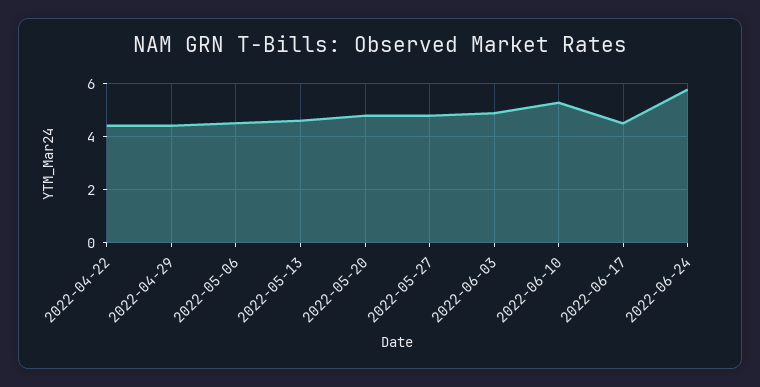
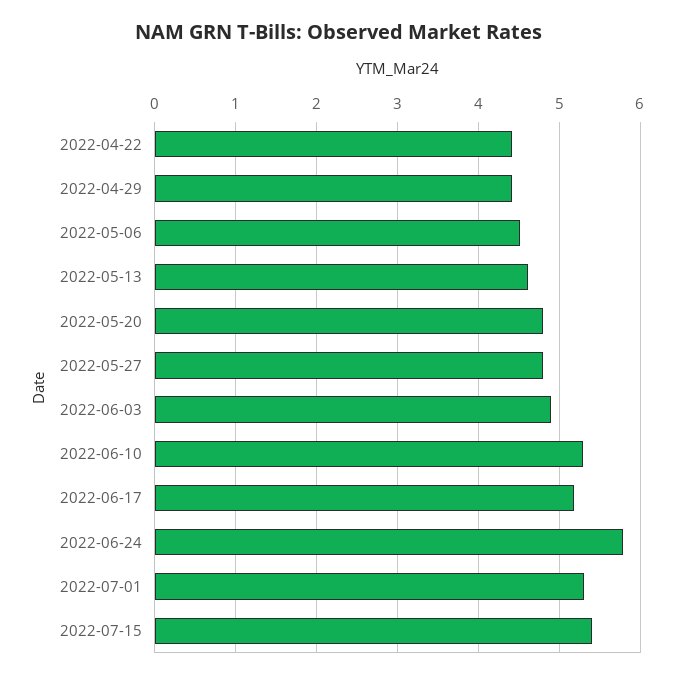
2022-06-17: 4.5 -> 5.2
2022-07-01: none -> 5.3
2022-07-15: none -> 5.4

